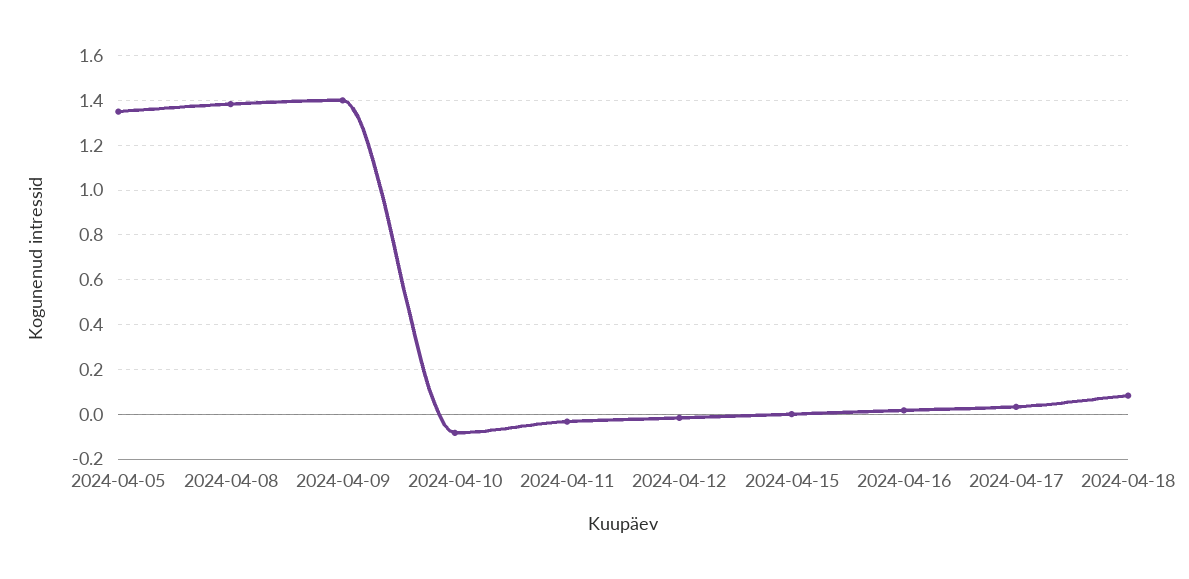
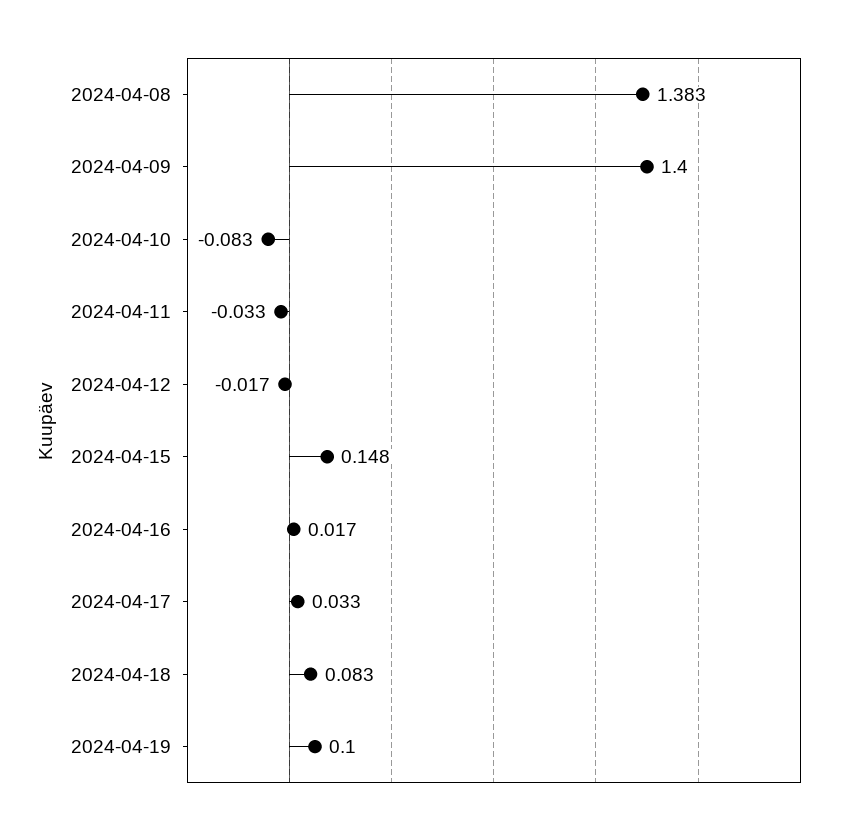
2024-04-05: 1.35 -> none
2024-04-15: 0 -> 0.148
2024-04-19: none -> 0.1

